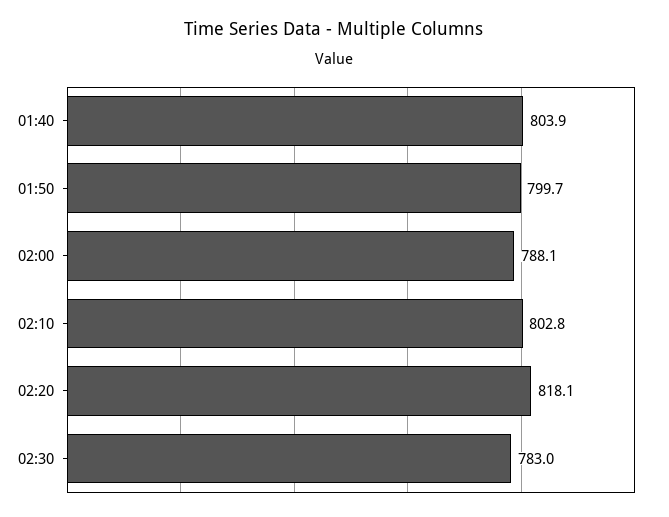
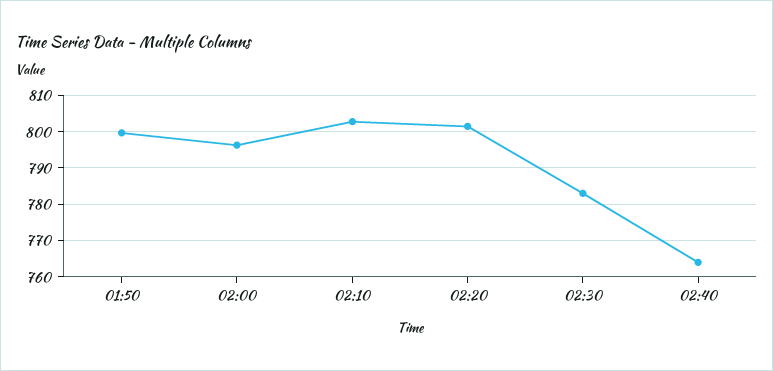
01:40: 803.9 -> none
02:00: 788.1 -> 796
02:20: 818.1 -> 802
02:40: none -> 764

